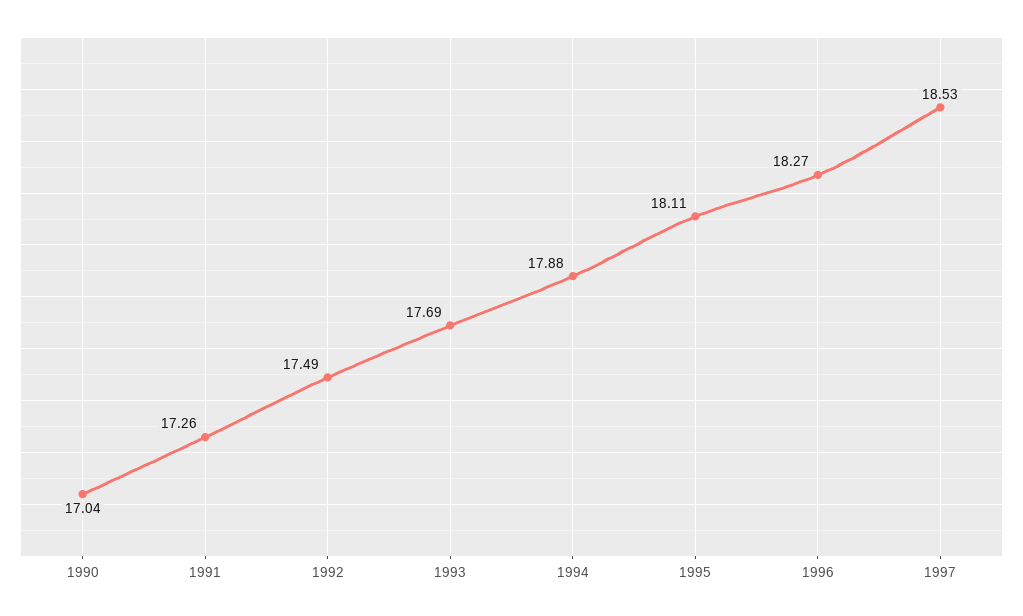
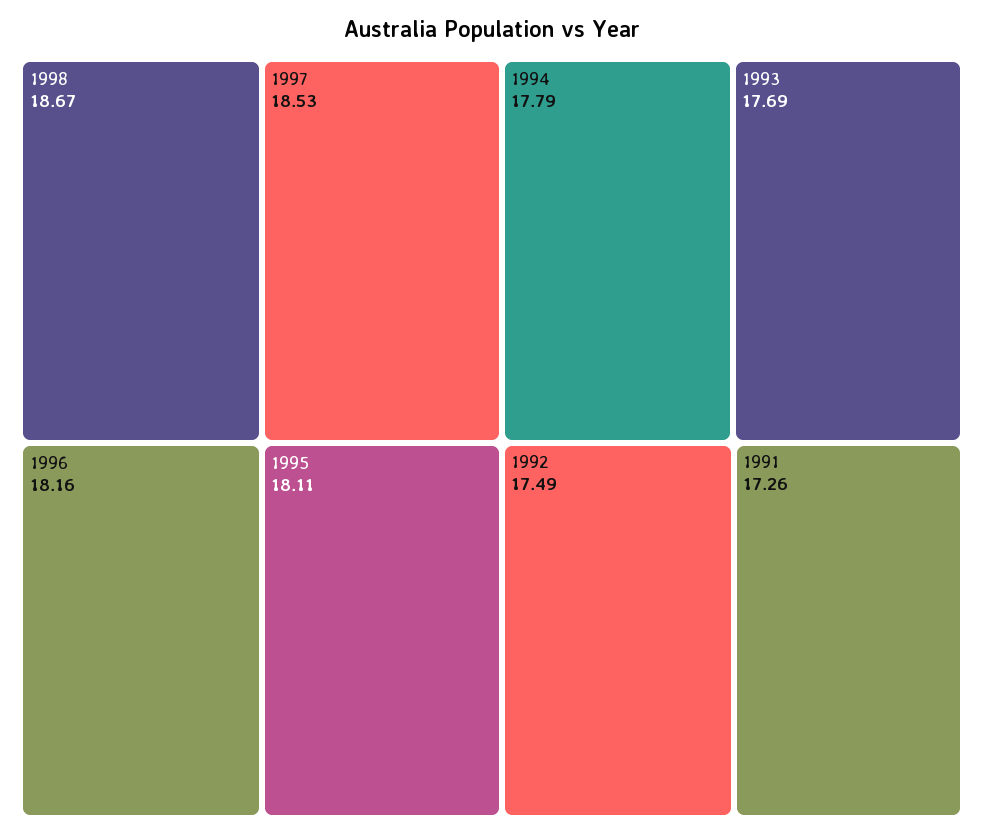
1990: 17.04 -> none
1994: 17.88 -> 17.79
1996: 18.27 -> 18.16
1998: none -> 18.67

